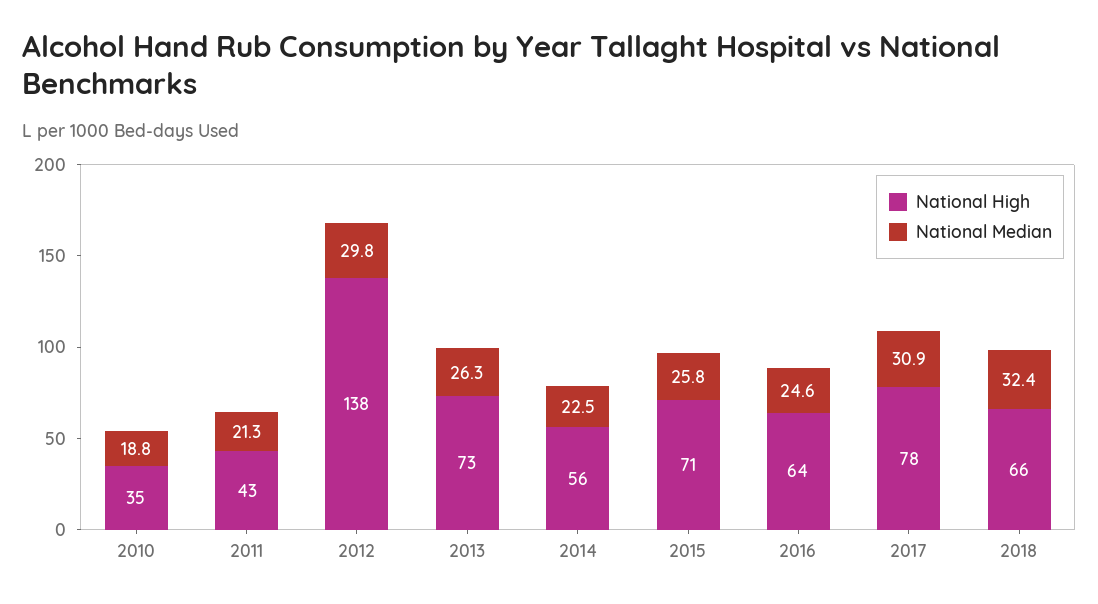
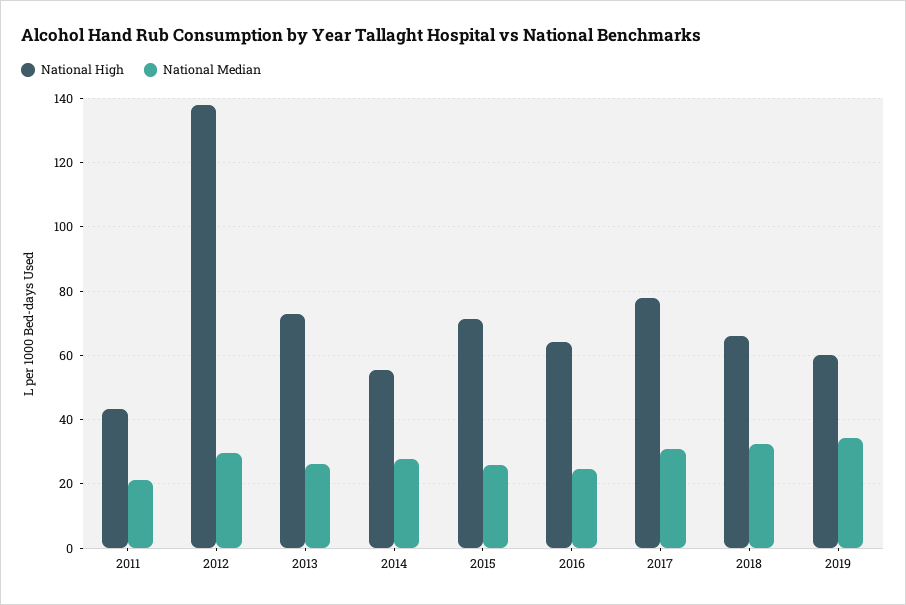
National High, 2010: 35 -> none
National Median, 2010: 18.8 -> none
National Median, 2014: 22.5 -> 28
National High, 2019: none -> 60
National Median, 2019: none -> 34

